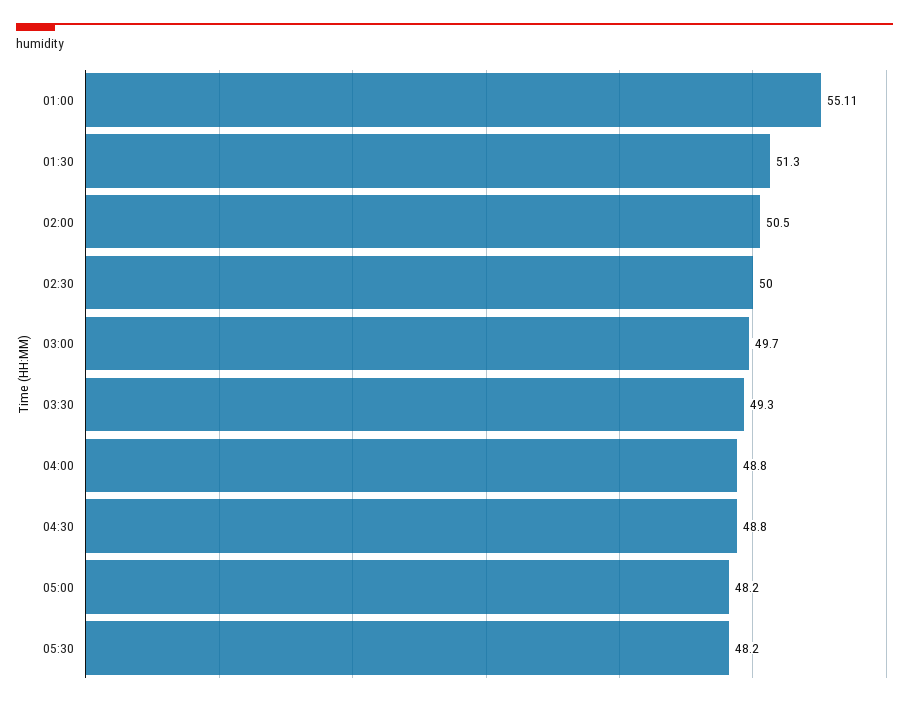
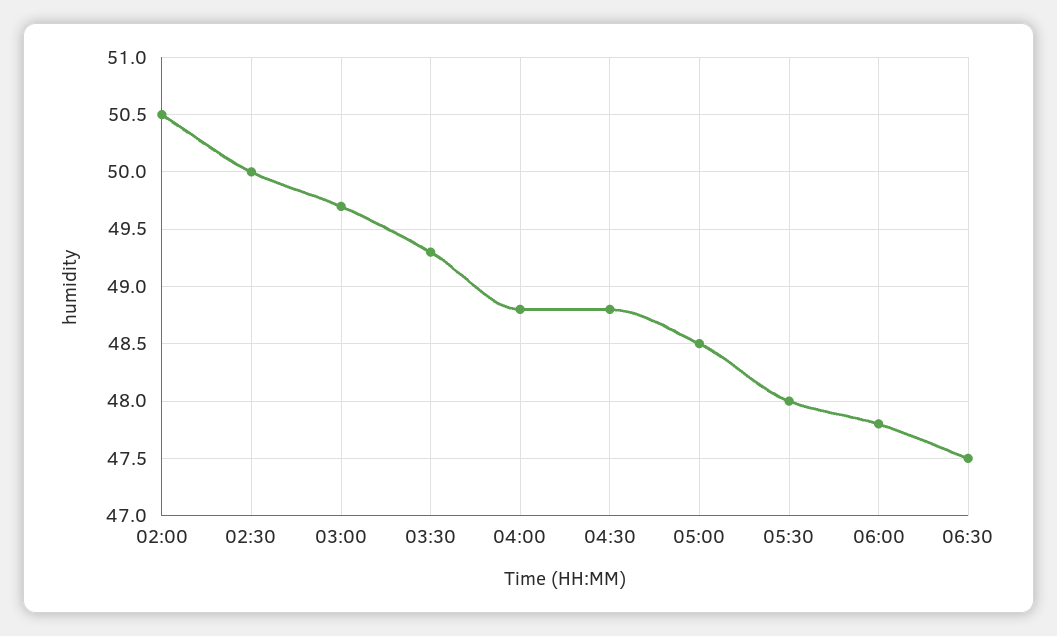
01:00: 55.11 -> none
01:30: 51.3 -> none
05:00: 48.2 -> 48.5
05:30: 48.2 -> 48
06:00: none -> 47.8
06:30: none -> 47.5

